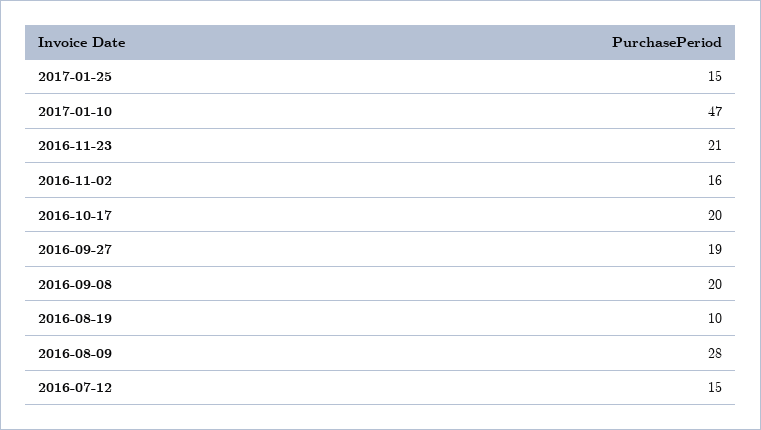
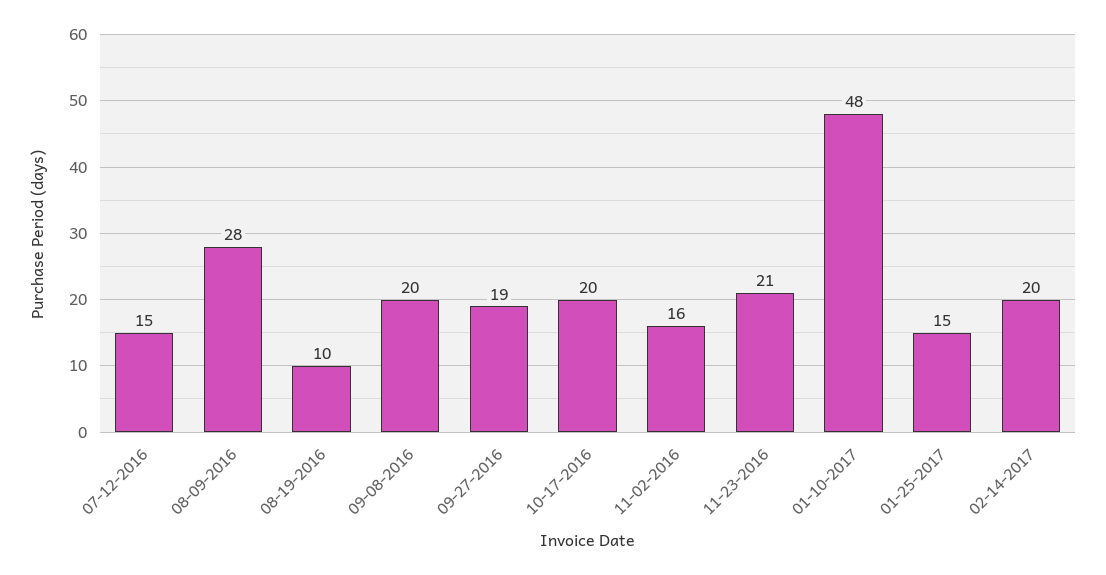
2017-01-10: 47 -> 48
02-14-2017: none -> 20

